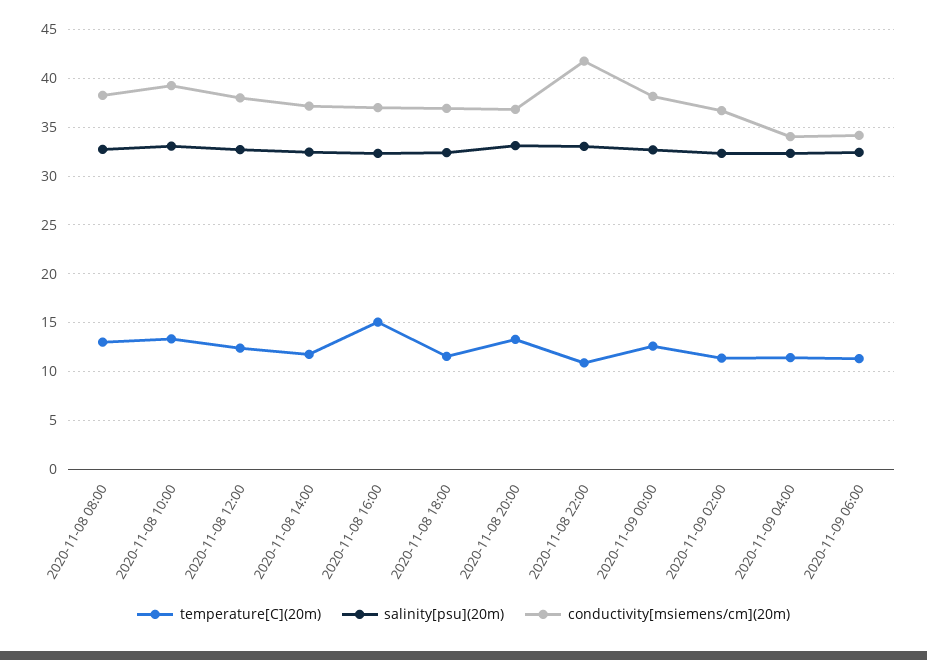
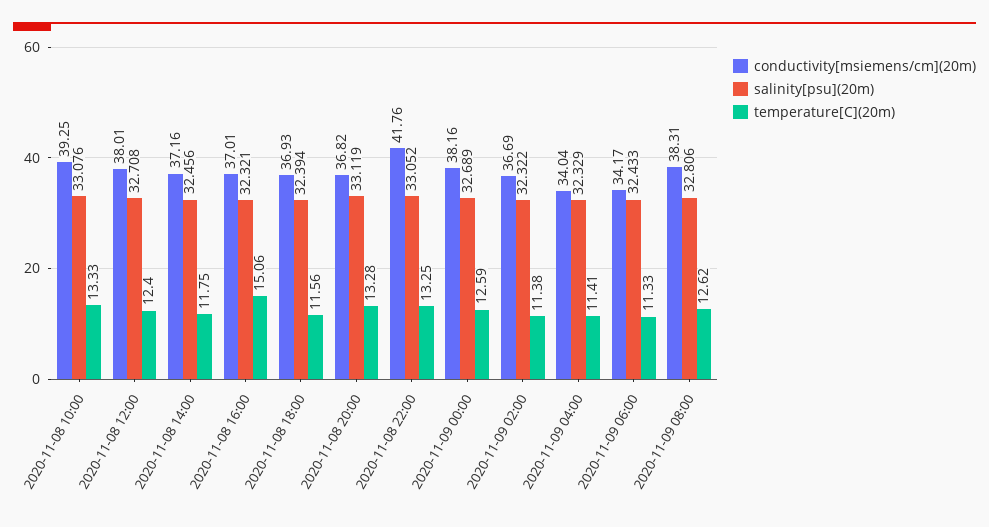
temperature[C](20m), 2020-11-08 08:00: 13 -> none
salinity[psu](20m), 2020-11-08 08:00: 33 -> none
conductivity[msiemens/cm](20m), 2020-11-08 08:00: 38 -> none
temperature[C](20m), 2020-11-08 22:00: 11 -> 13.25
conductivity[msiemens/cm](20m), 2020-11-09 08:00: none -> 38.31
salinity[psu](20m), 2020-11-09 08:00: none -> 32.806
temperature[C](20m), 2020-11-09 08:00: none -> 12.62

